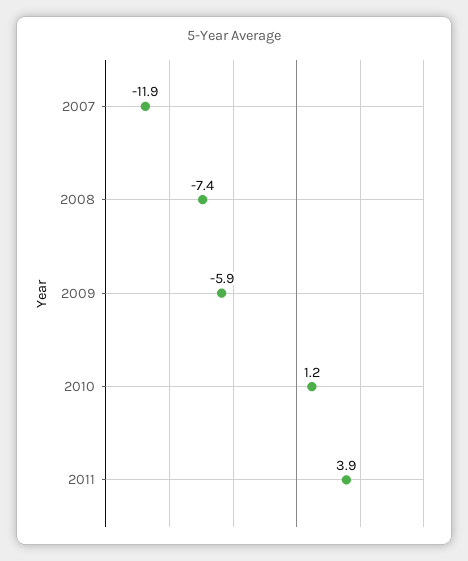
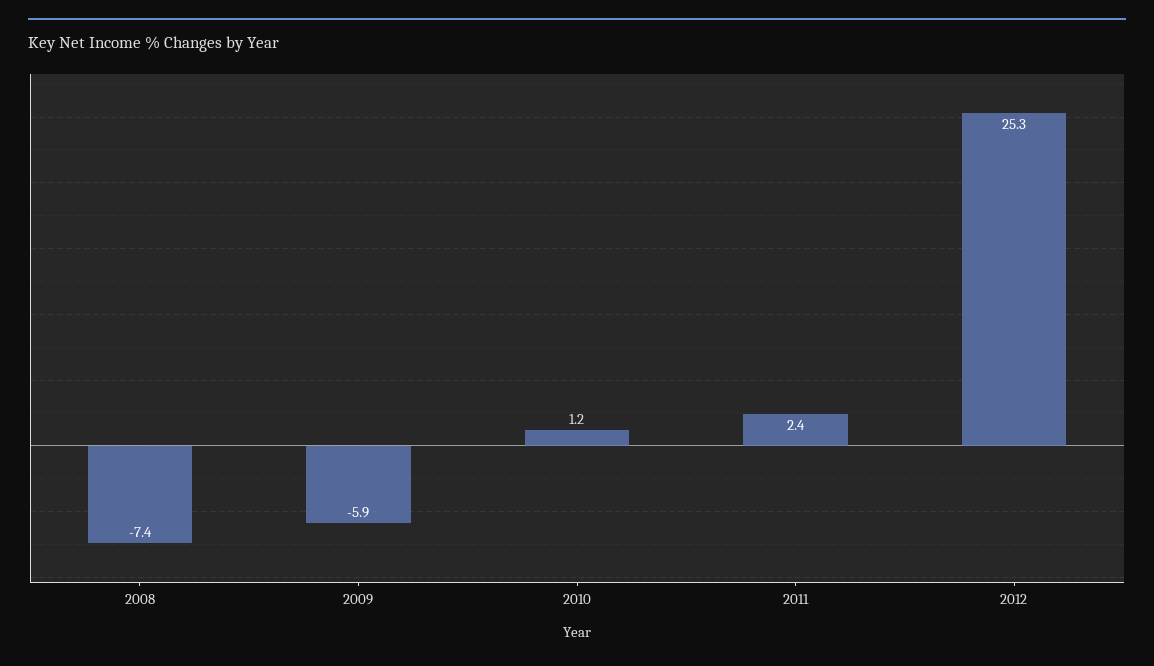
2007: -11.9 -> none
2011: 3.9 -> 2.4
2012: none -> 25.3

